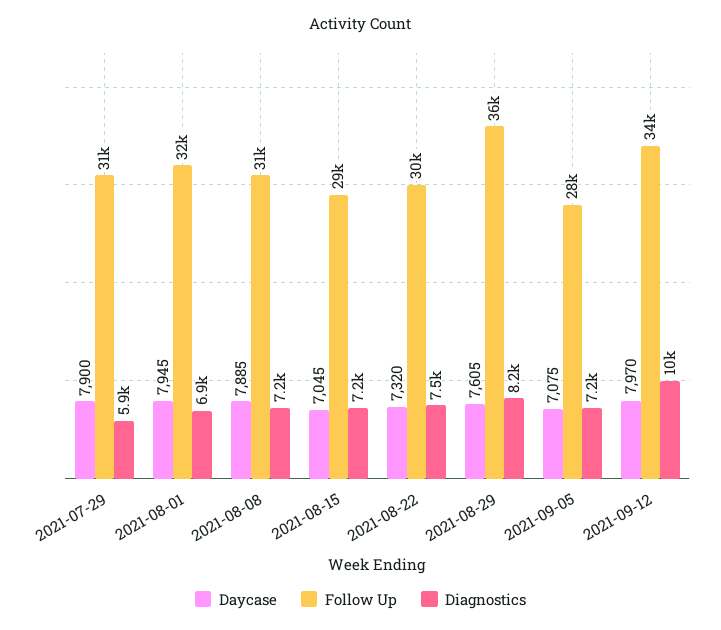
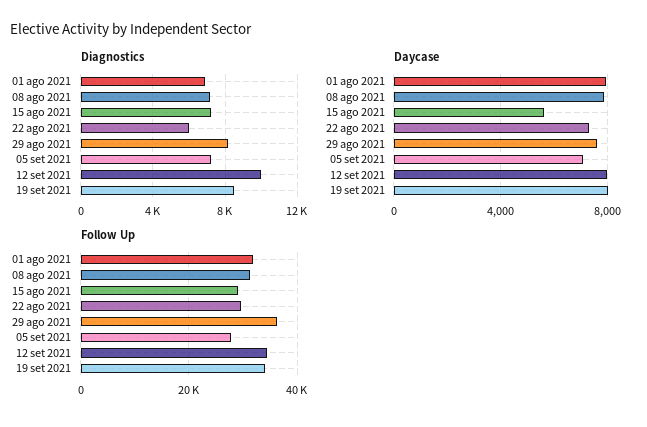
Daycase, 2021-07-29: 7900 -> none
Follow Up, 2021-07-29: 31000 -> none
Diagnostics, 2021-07-29: 5900 -> none
Daycase, 2021-08-15: 7045 -> 5500
Diagnostics, 2021-08-22: 7500 -> 6000
Diagnostics, 19 set 2021: none -> 8500
Daycase, 19 set 2021: none -> 8000
Follow Up, 19 set 2021: none -> 34000

